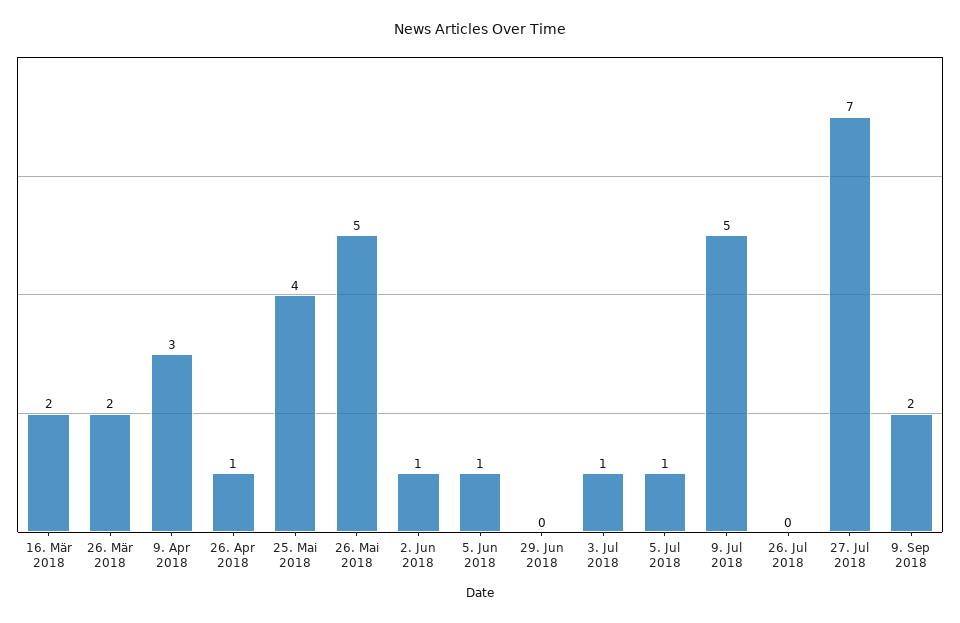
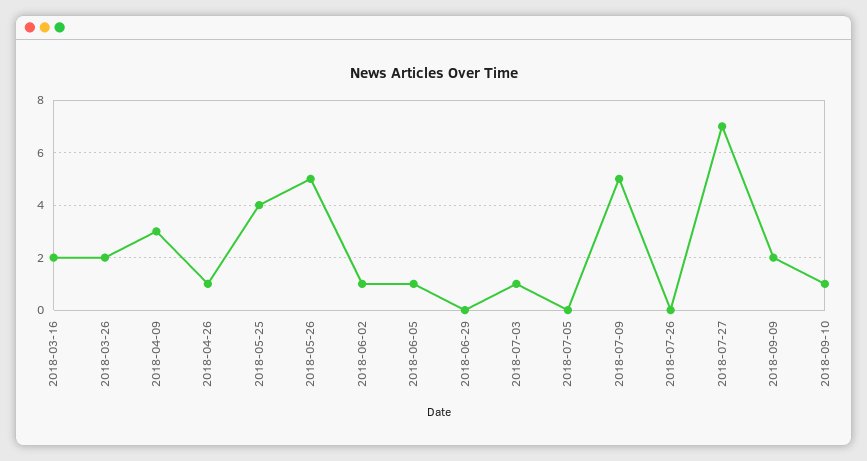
5. Jul 2018: 1 -> 0
2018-09-10: none -> 1

